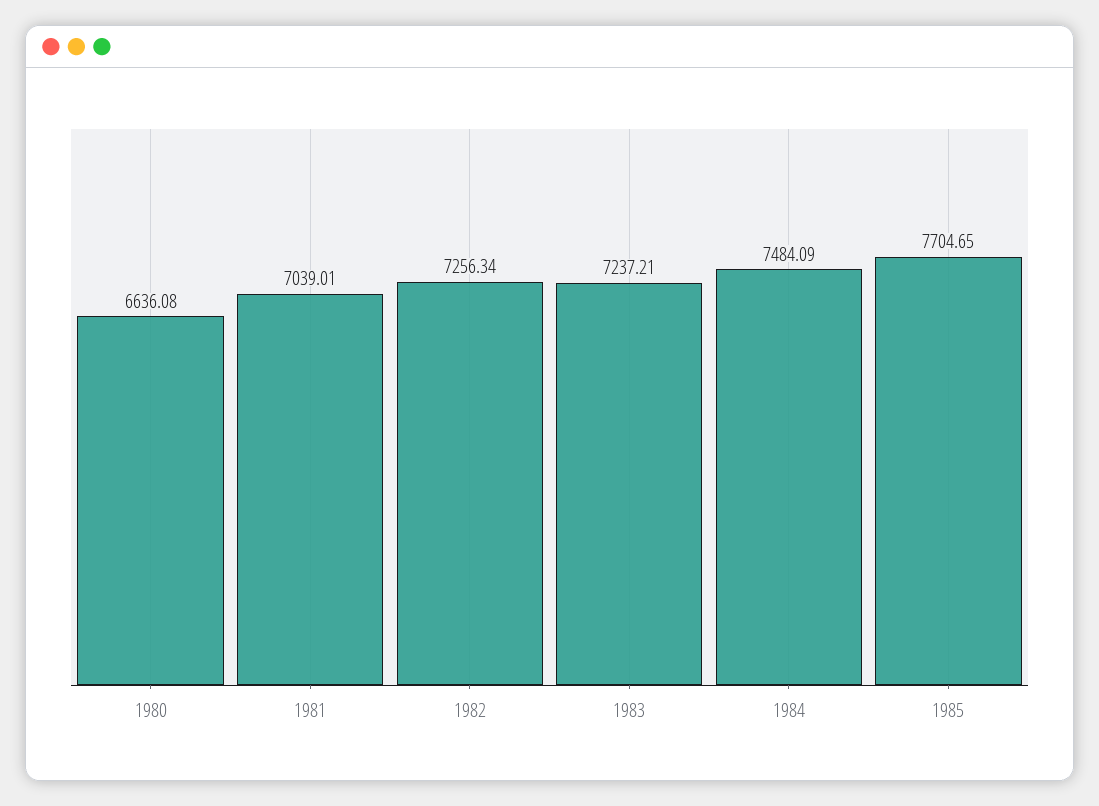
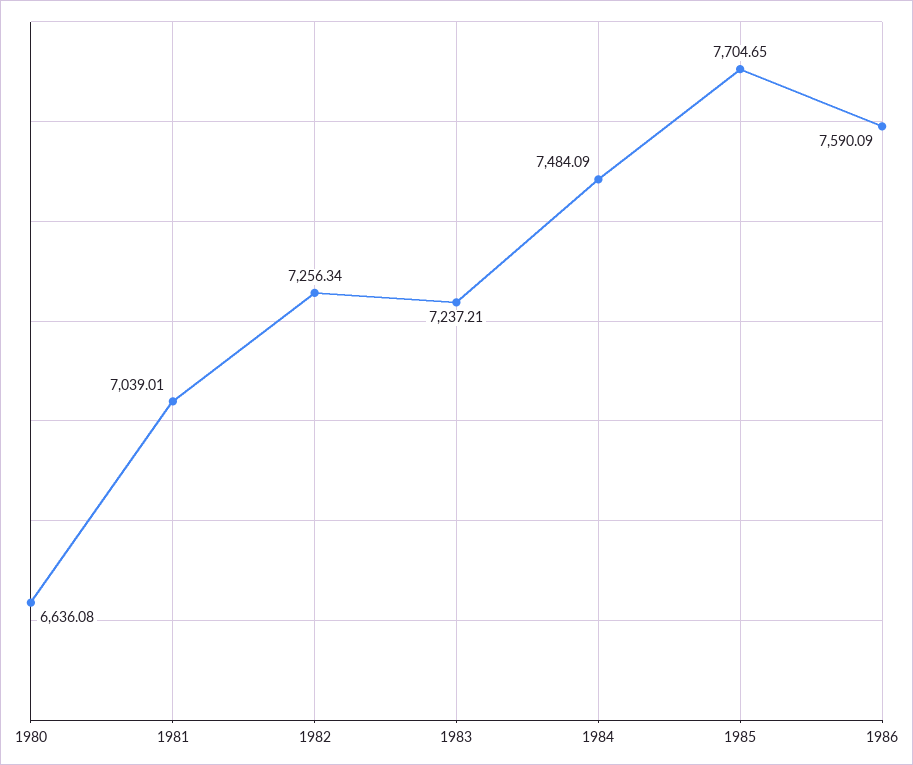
1986: none -> 7590.09

